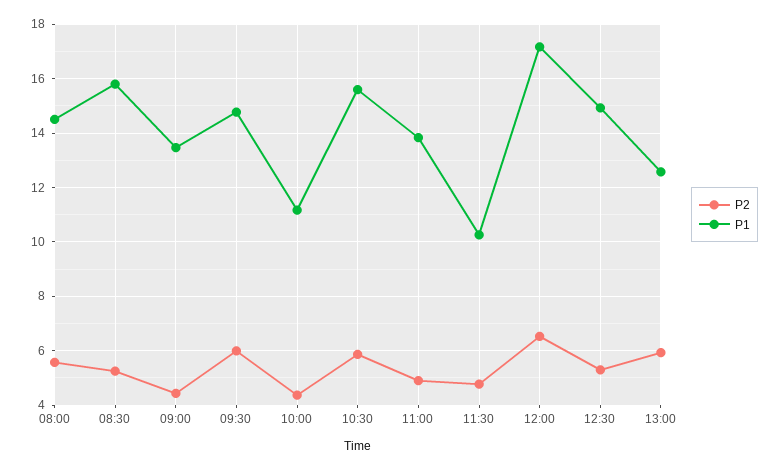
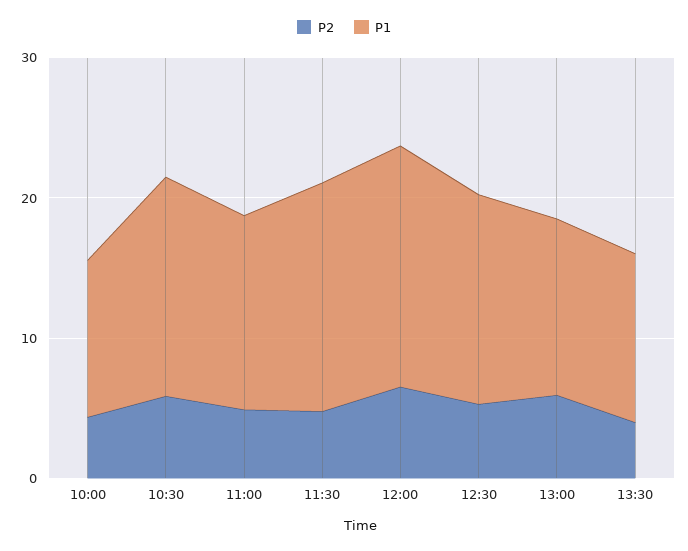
P2, 08:00: 5.5 -> none
P1, 08:00: 14.5 -> none
P2, 08:30: 5.25 -> none
P1, 08:30: 15.75 -> none
P2, 09:00: 4.5 -> none
P1, 09:00: 13.5 -> none
P2, 09:30: 6 -> none
P1, 09:30: 14.75 -> none
P1, 11:30: 10.25 -> 16
P2, 13:30: none -> 4
P1, 13:30: none -> 12

